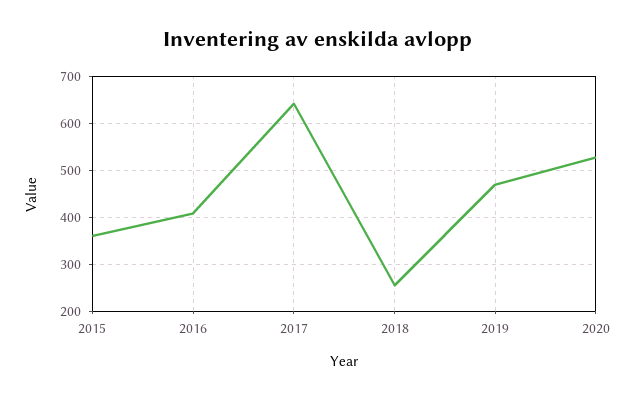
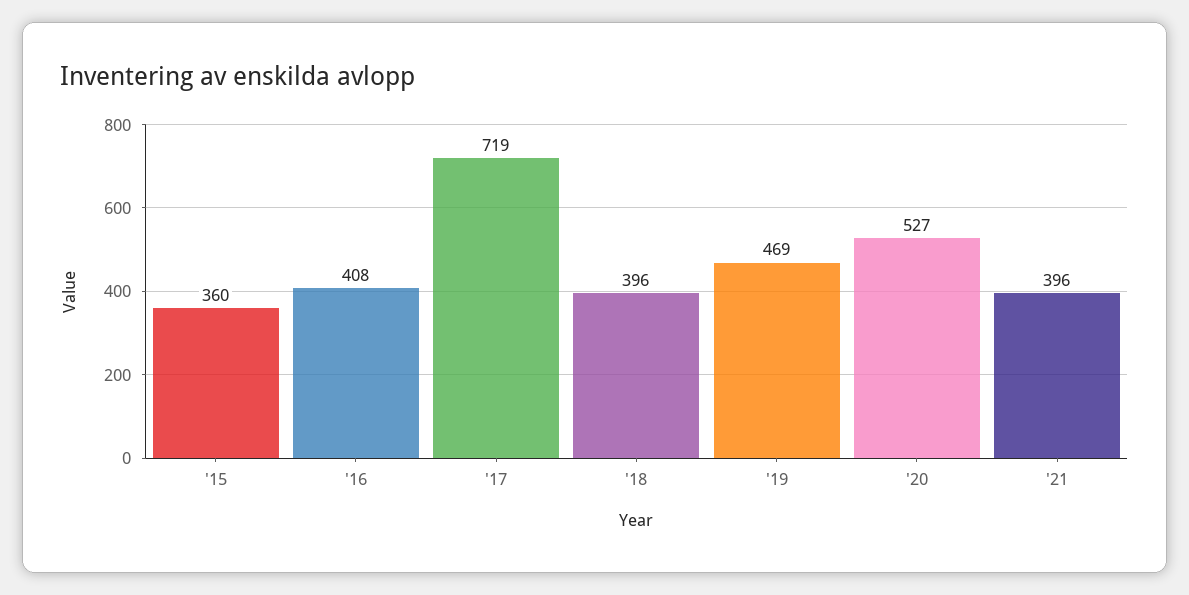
2017: 640 -> 719
2018: 260 -> 396
'21: none -> 396

